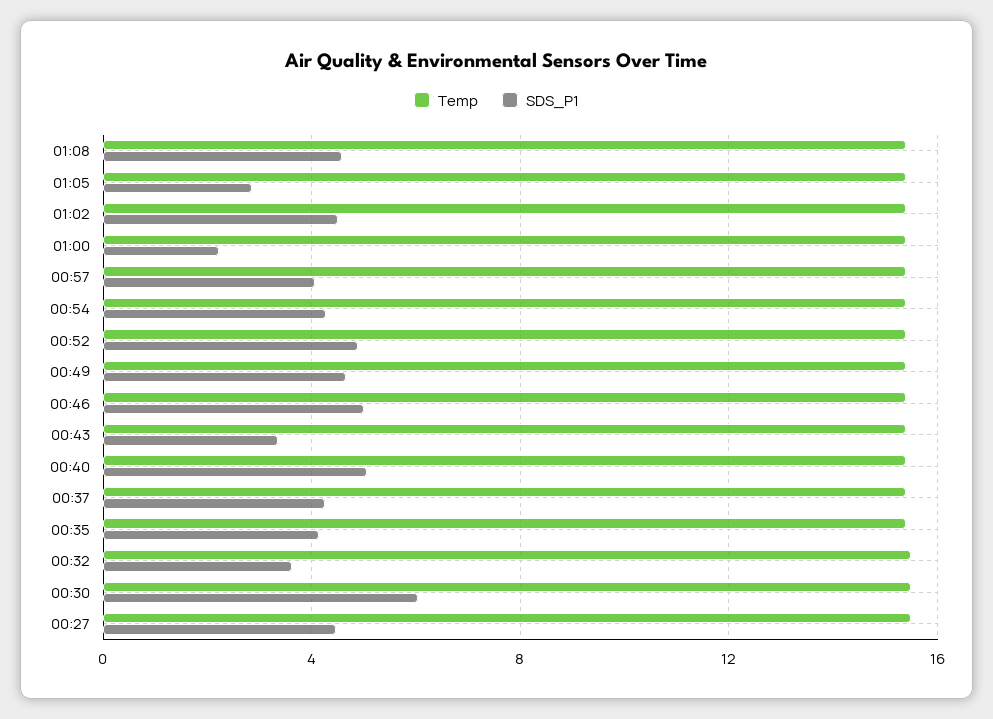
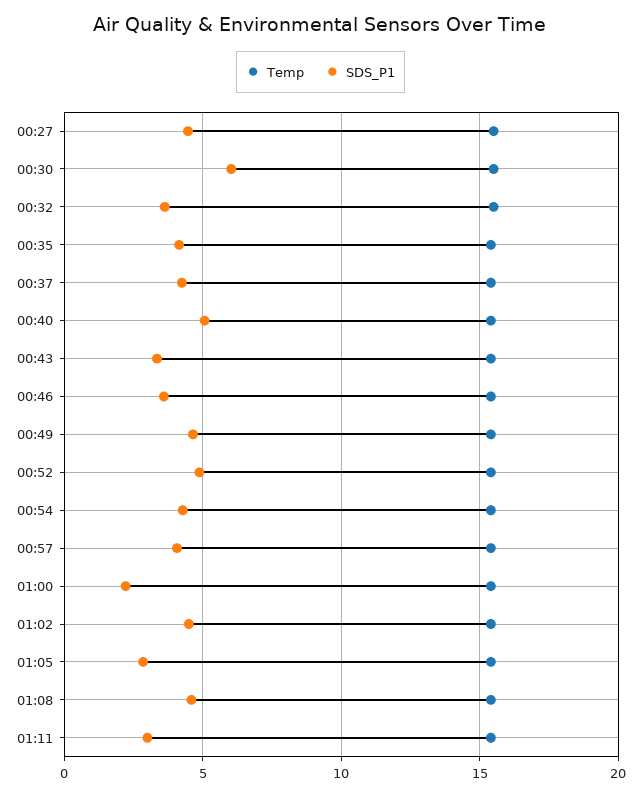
SDS_P1, 00:46: 5 -> 3.5
Temp, 01:11: none -> 15.5
SDS_P1, 01:11: none -> 3

